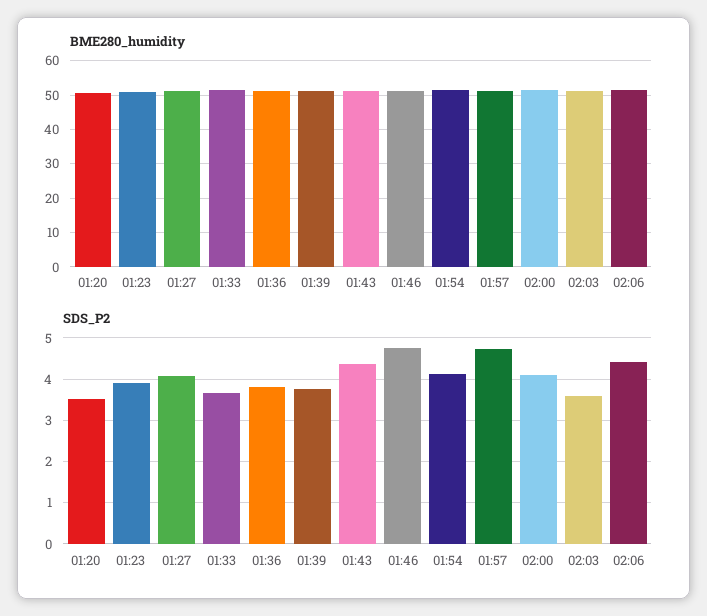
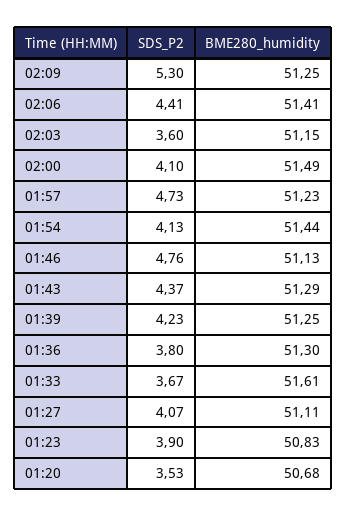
SDS_P2, 01:39: 3.8 -> 4.23
SDS_P2, 02:09: none -> 5.3
BME280_humidity, 02:09: none -> 51.25

